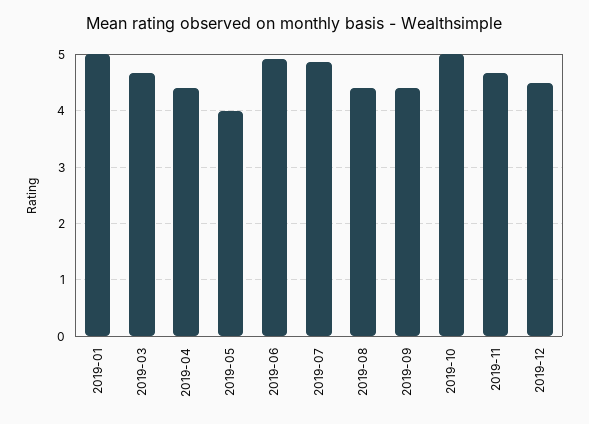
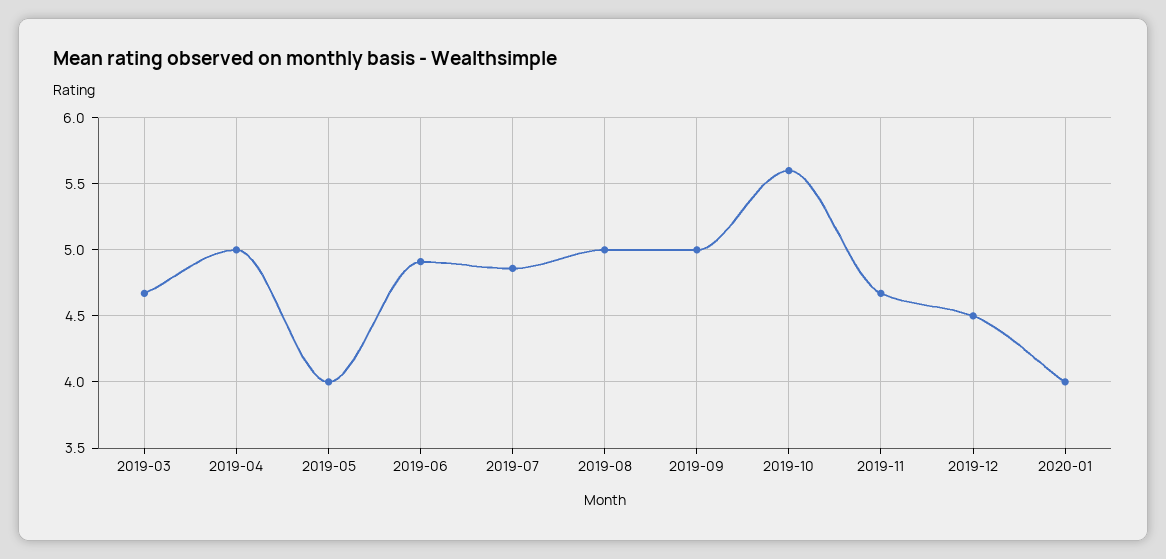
2019-01: 5 -> none
2019-04: 4.4 -> 5
2019-08: 4.4 -> 5
2019-09: 4.4 -> 5
2019-10: 5 -> 5.6
2020-01: none -> 4

